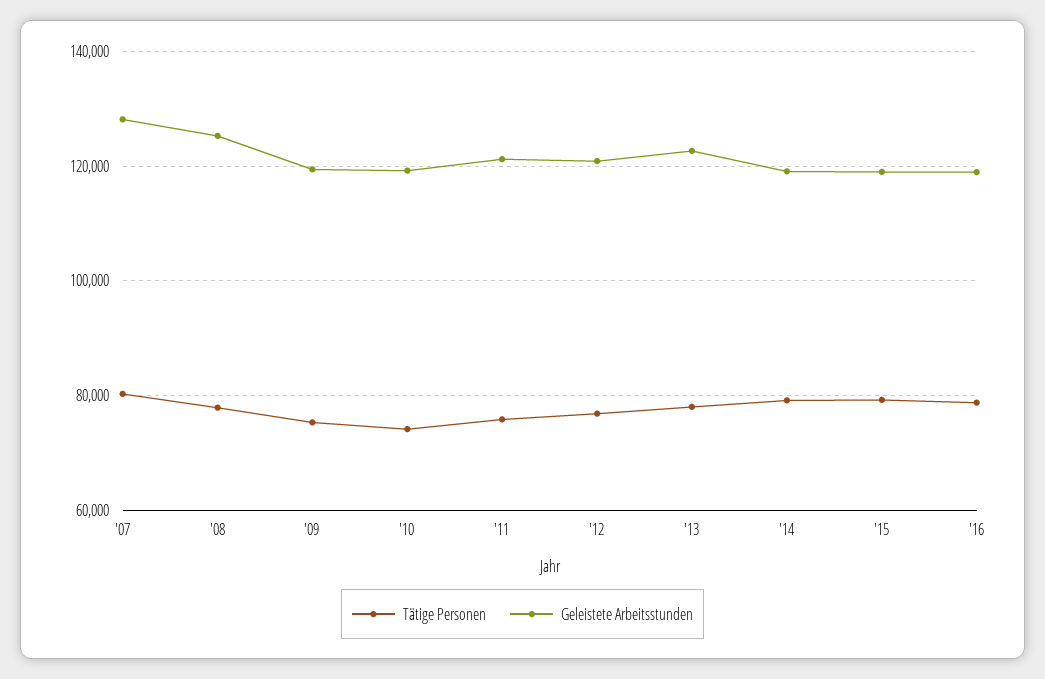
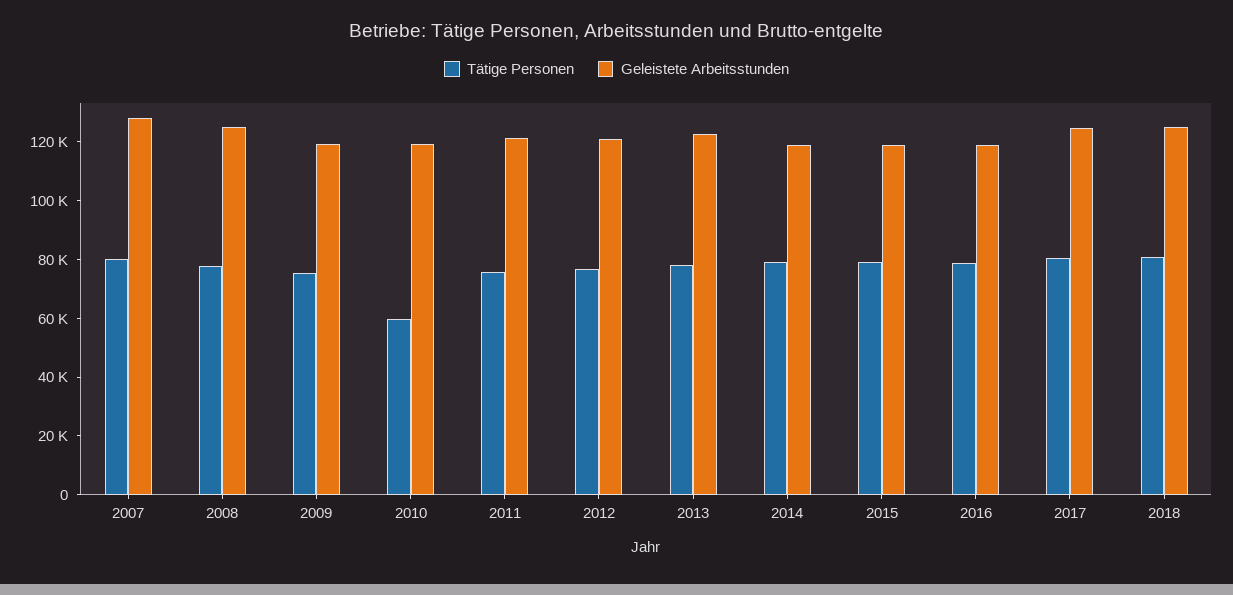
Tätige Personen, '10: 74000 -> 60000
Tätige Personen, 2017: none -> 80000
Geleistete Arbeitsstunden, 2017: none -> 125000
Tätige Personen, 2018: none -> 80000
Geleistete Arbeitsstunden, 2018: none -> 125000

